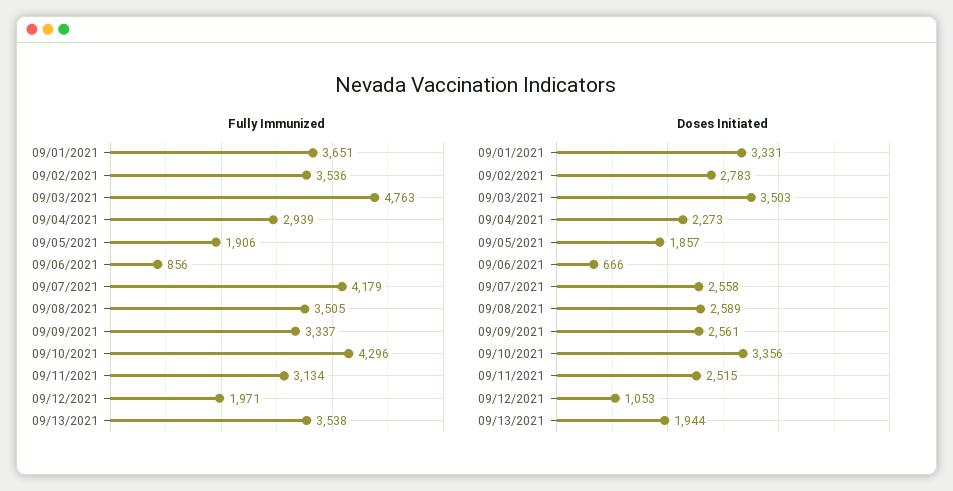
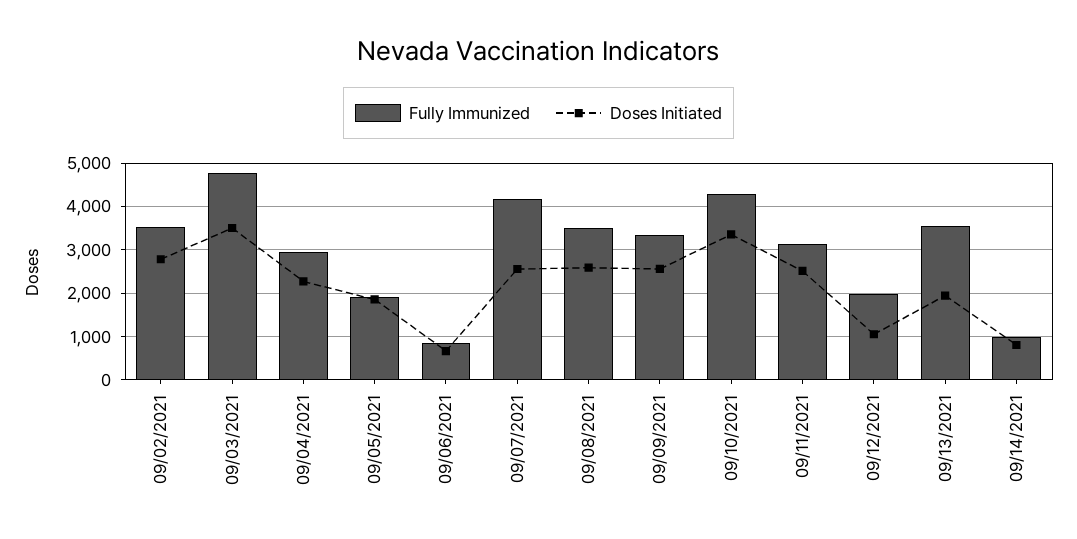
Fully Immunized, 09/01/2021: 3651 -> none
Doses Initiated, 09/01/2021: 3331 -> none
Fully Immunized, 09/14/2021: none -> 1000
Doses Initiated, 09/14/2021: none -> 800

